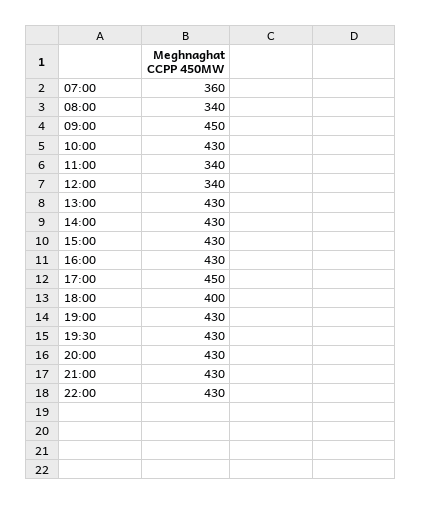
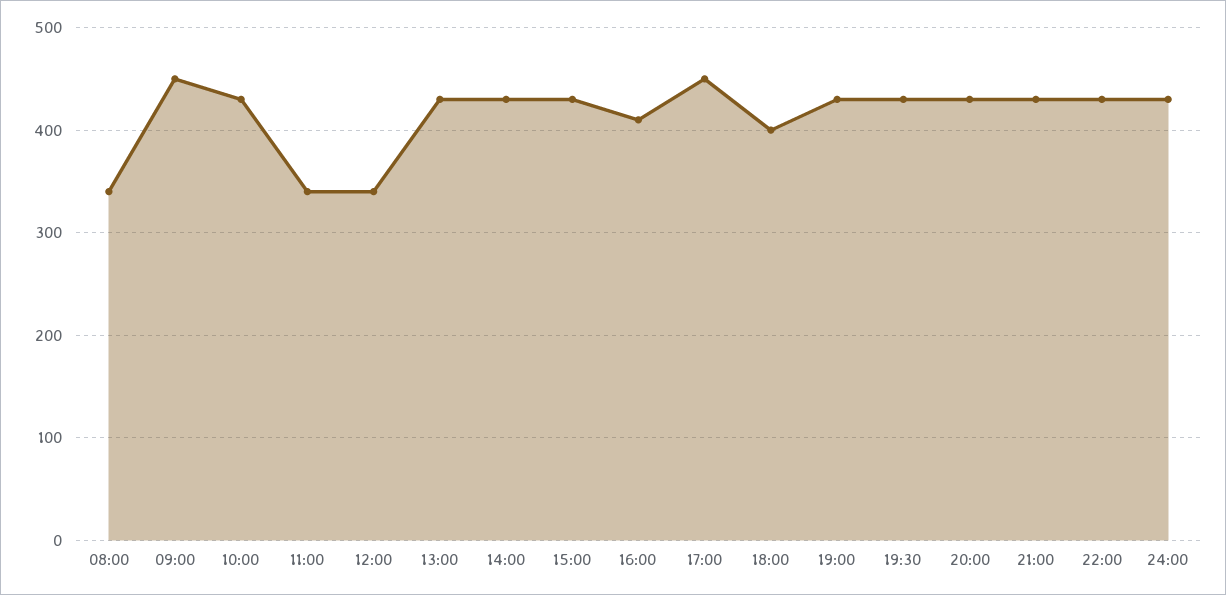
07:00: 360 -> none
16:00: 430 -> 410
24:00: none -> 430

